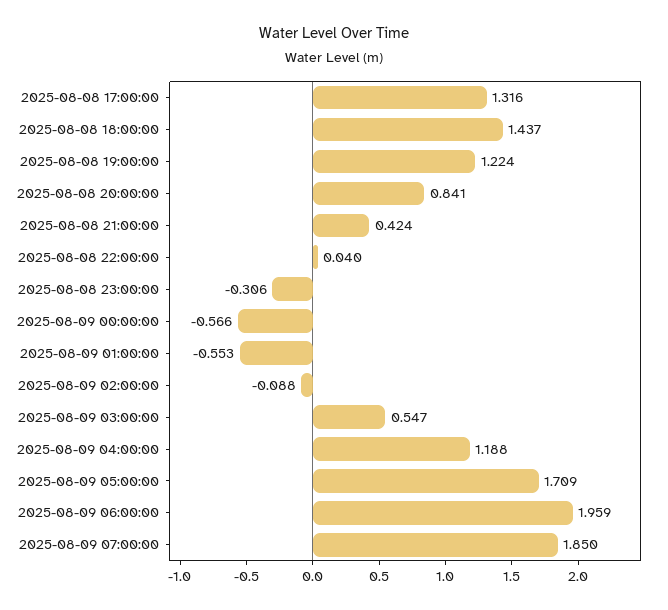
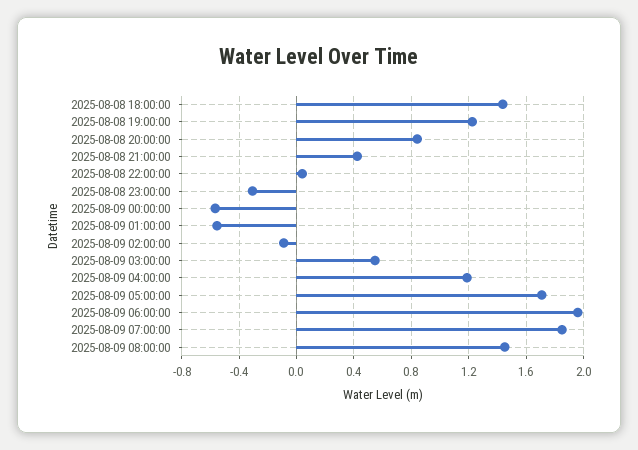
2025-08-08 17:00:00: 1.316 -> none
2025-08-09 08:00:00: none -> 1.45

